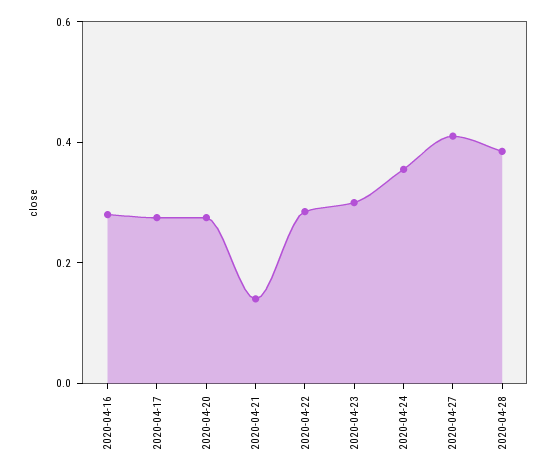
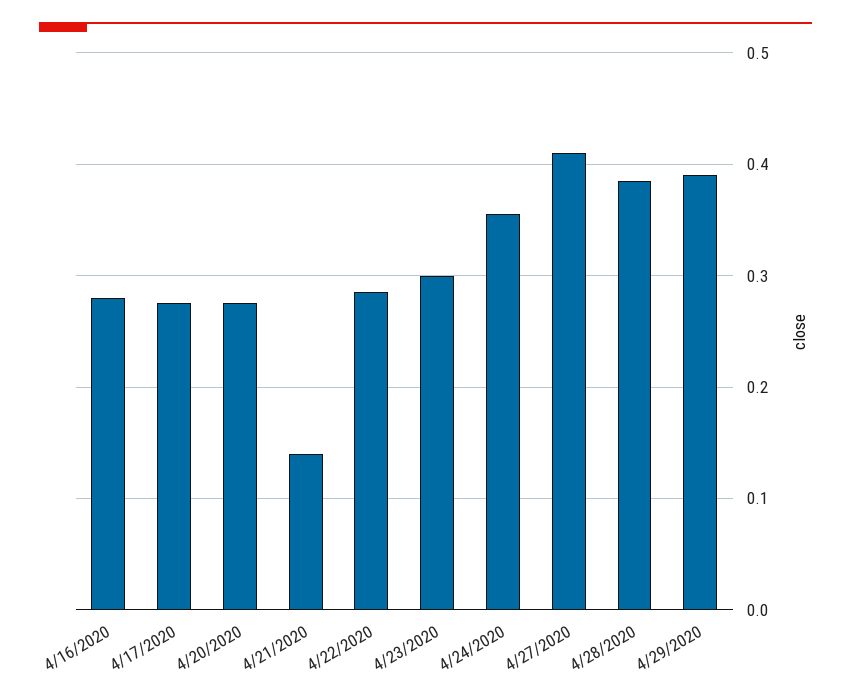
4/29/2020: none -> 0.39

